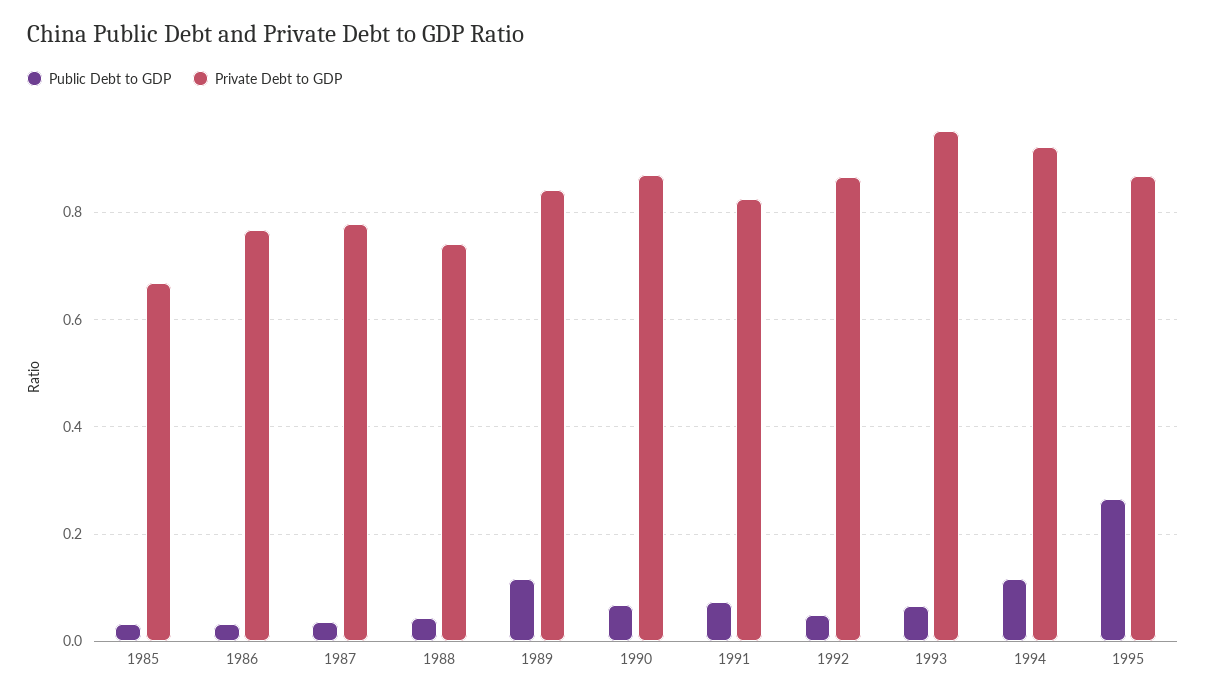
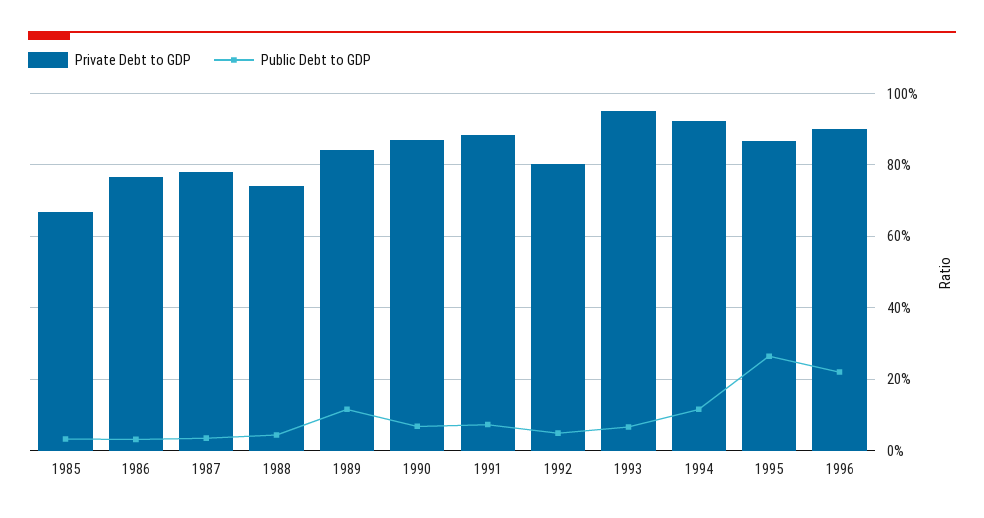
Private Debt to GDP, 1991: 0.82 -> 0.88
Private Debt to GDP, 1992: 0.86 -> 0.8
Private Debt to GDP, 1996: none -> 0.9
Public Debt to GDP, 1996: none -> 0.22

